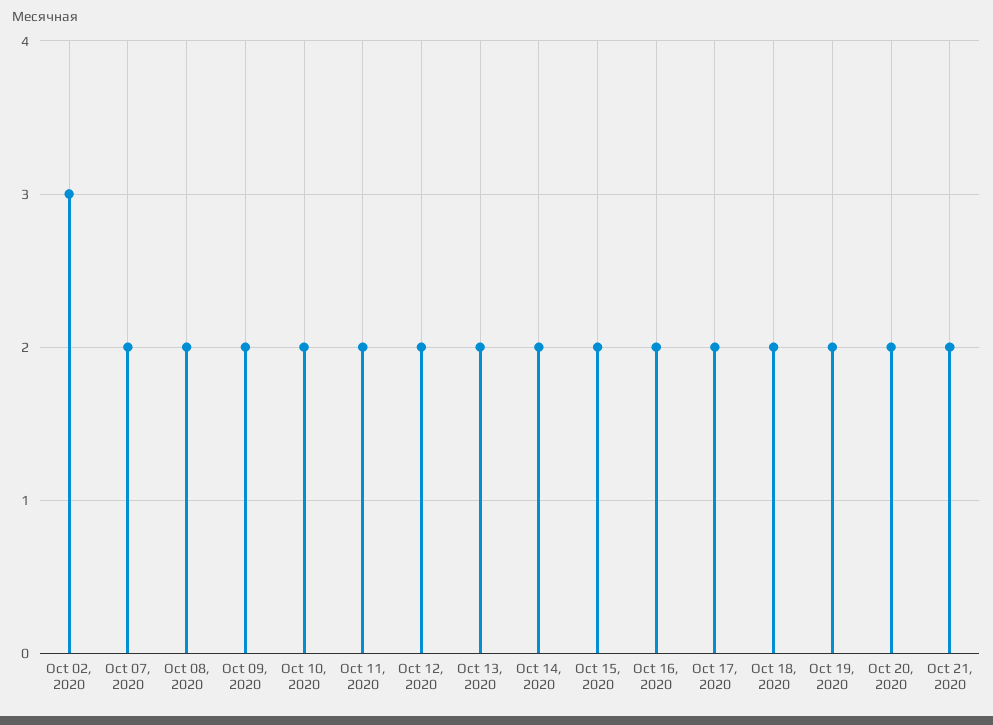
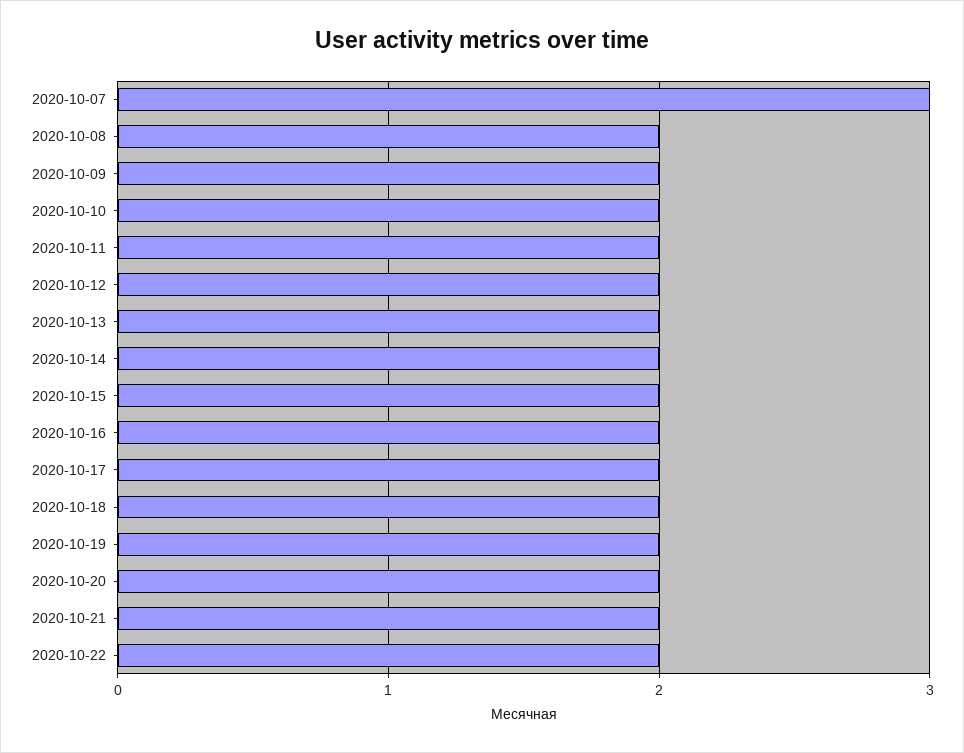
Oct 02, 2020: 3 -> none
Oct 07, 2020: 2 -> 3
2020-10-22: none -> 2

